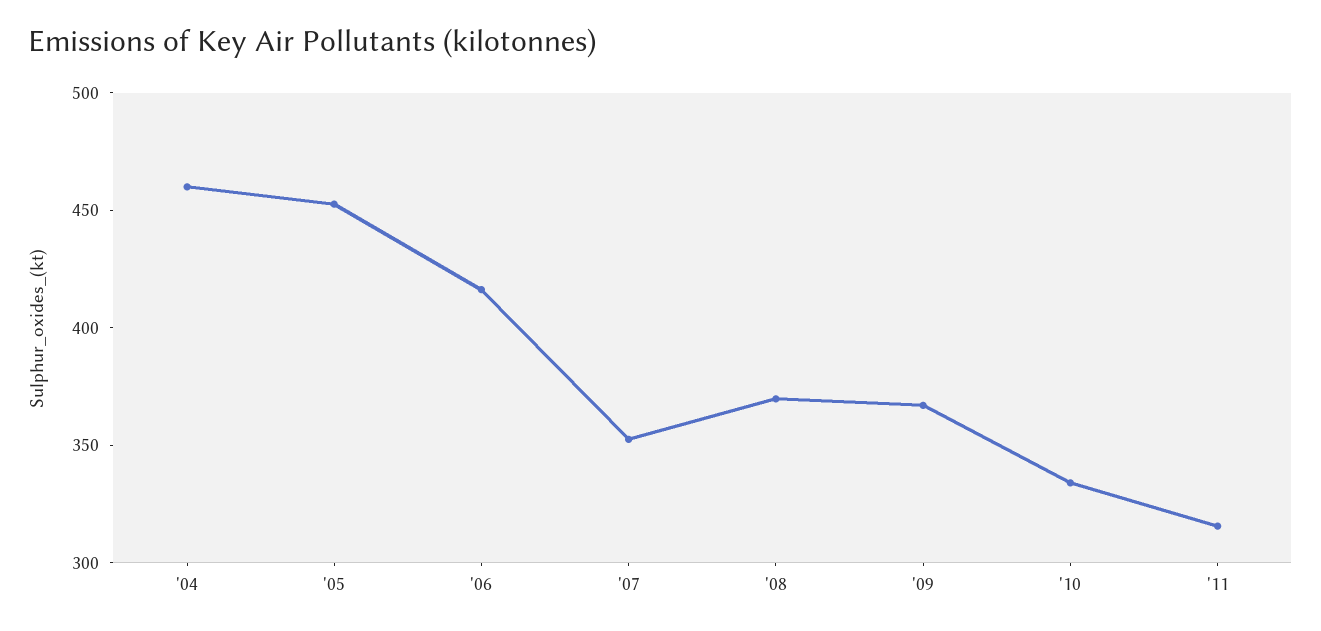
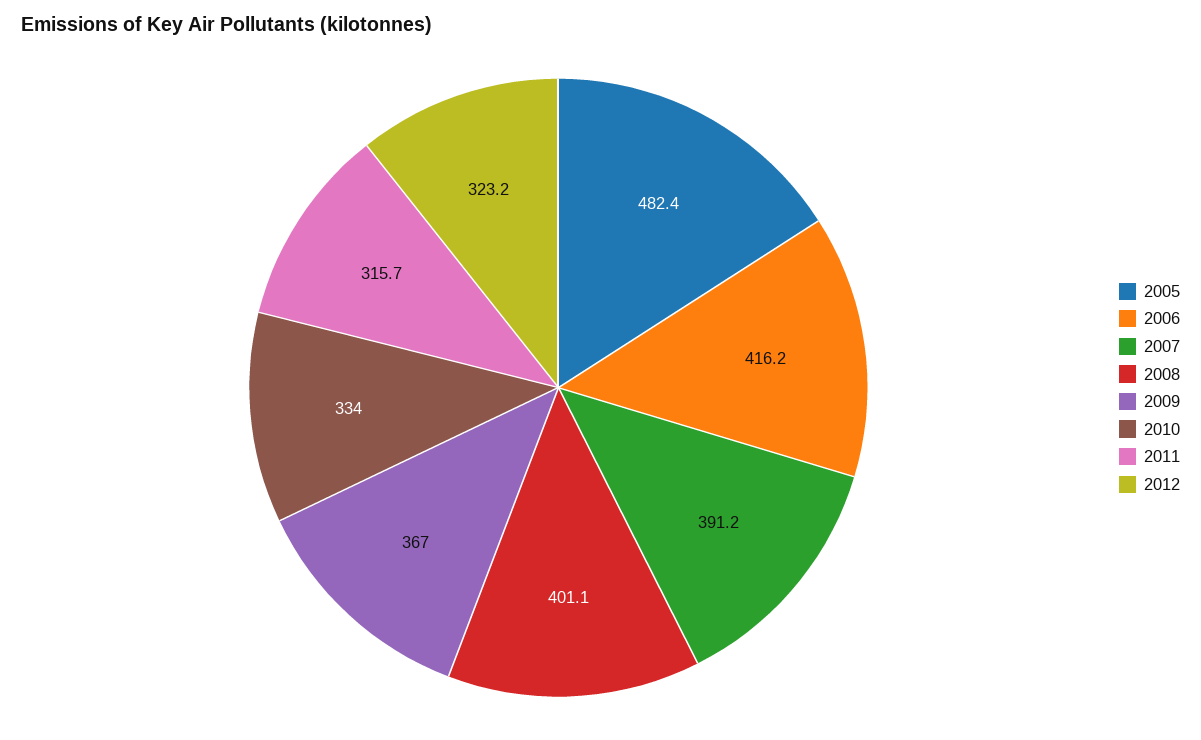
'04: 460 -> none
'05: 450 -> 482.4
'07: 350 -> 391.2
'08: 370 -> 401.1
2012: none -> 323.2

